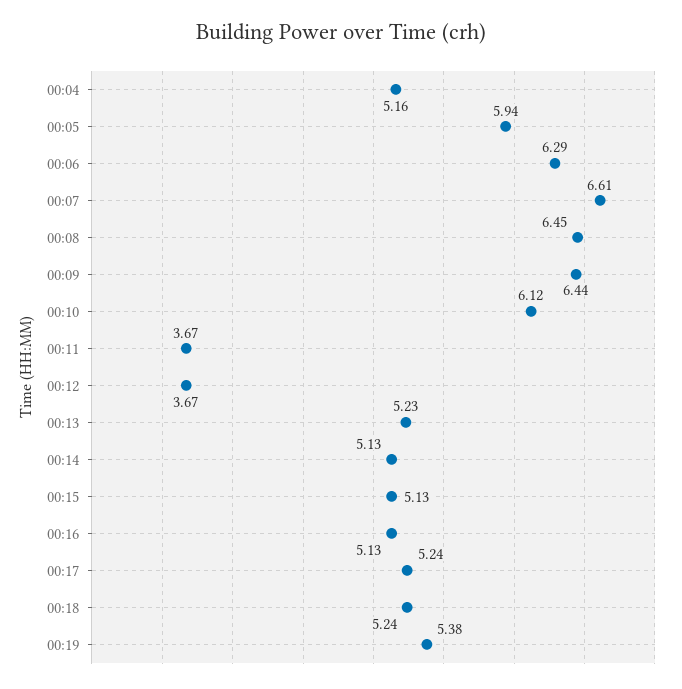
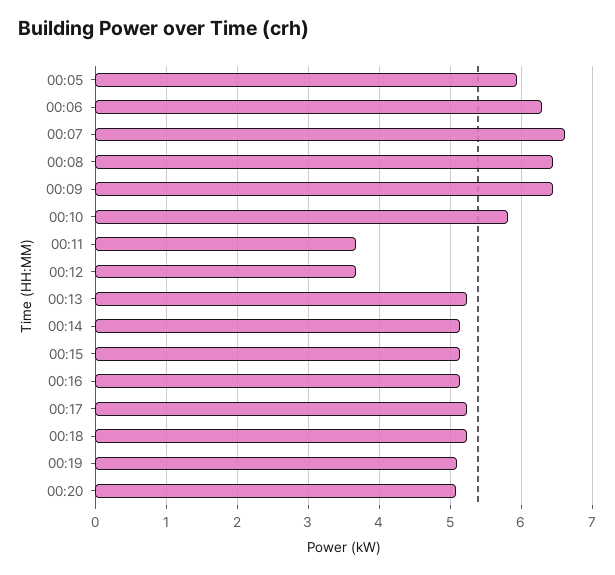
00:04: 5.16 -> none
00:10: 6.12 -> 5.8
00:19: 5.38 -> 5.1
00:20: none -> 5.1

